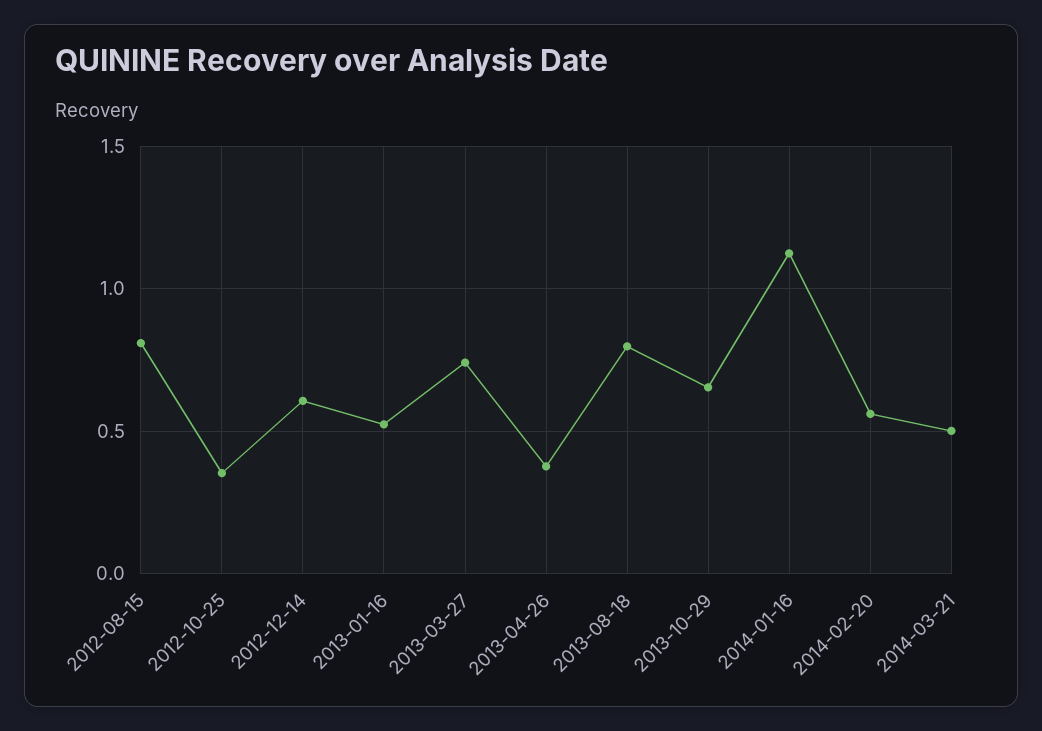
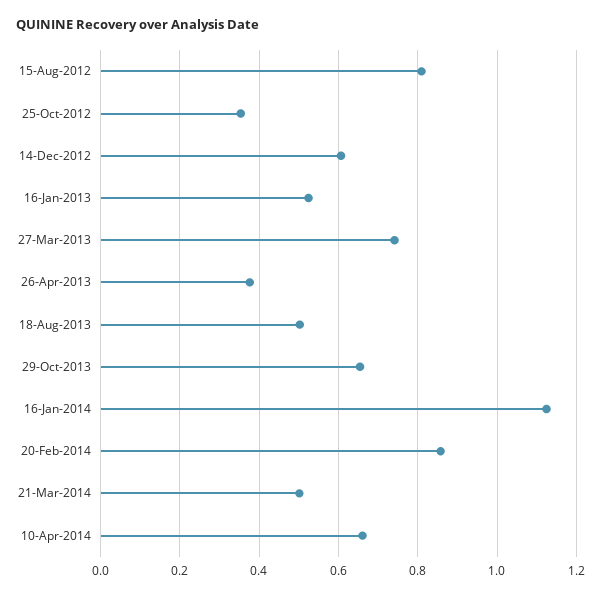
2013-08-18: 0.8 -> 0.5
2014-02-20: 0.55 -> 0.86
10-Apr-2014: none -> 0.66

